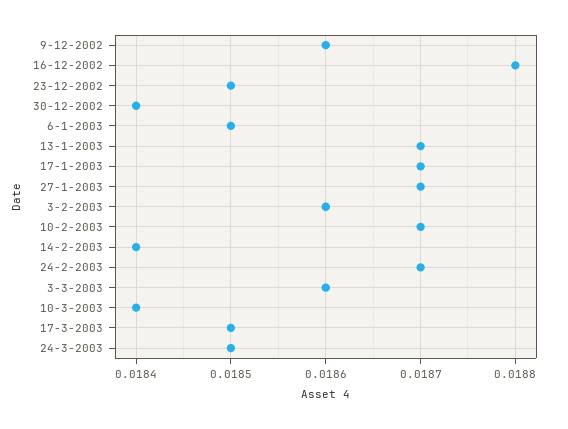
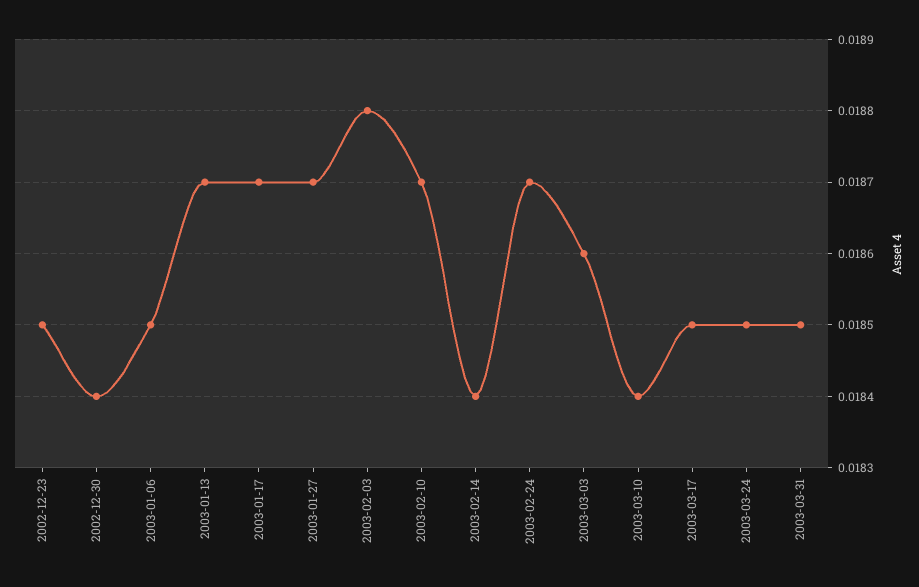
9-12-2002: 0.0186 -> none
16-12-2002: 0.0188 -> none
3-2-2003: 0.0186 -> 0.0188
2003-03-31: none -> 0.0185

